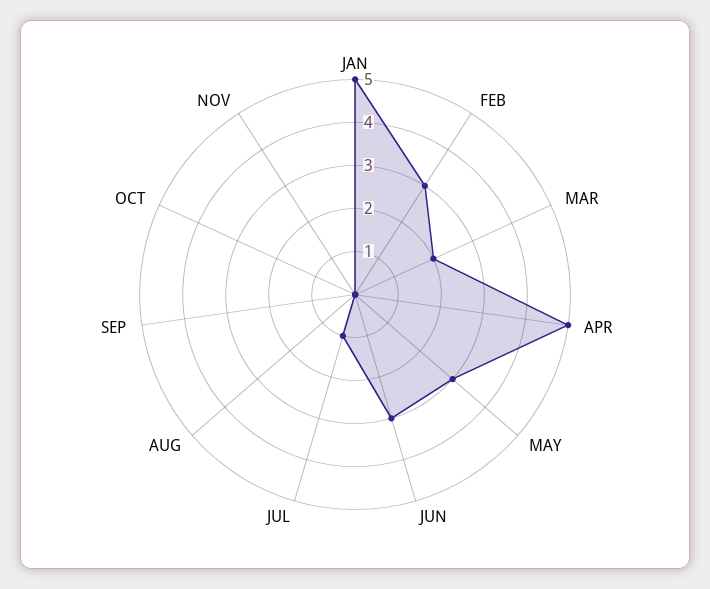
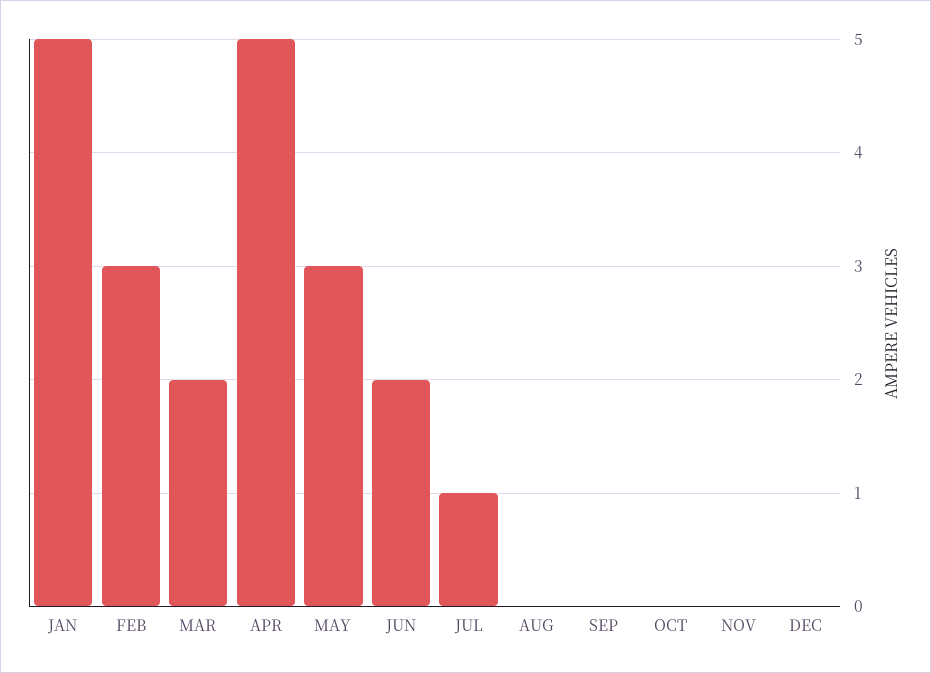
JUN: 3 -> 2
DEC: none -> 0

